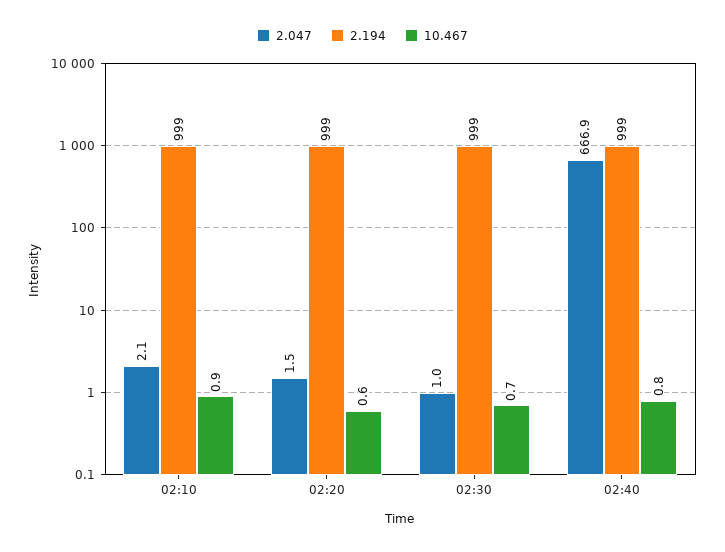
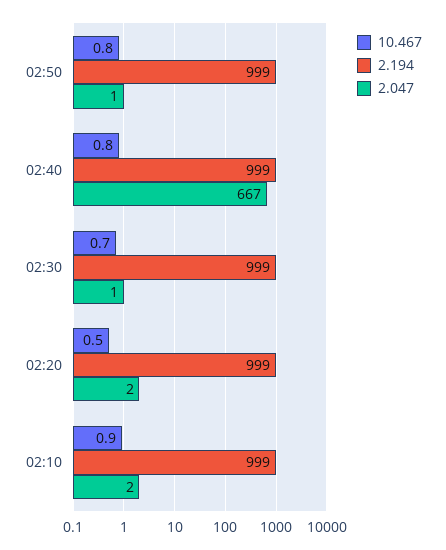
10.467, 02:20: 0.6 -> 0.5
10.467, 02:50: none -> 0.8
2.194, 02:50: none -> 999
2.047, 02:50: none -> 1

